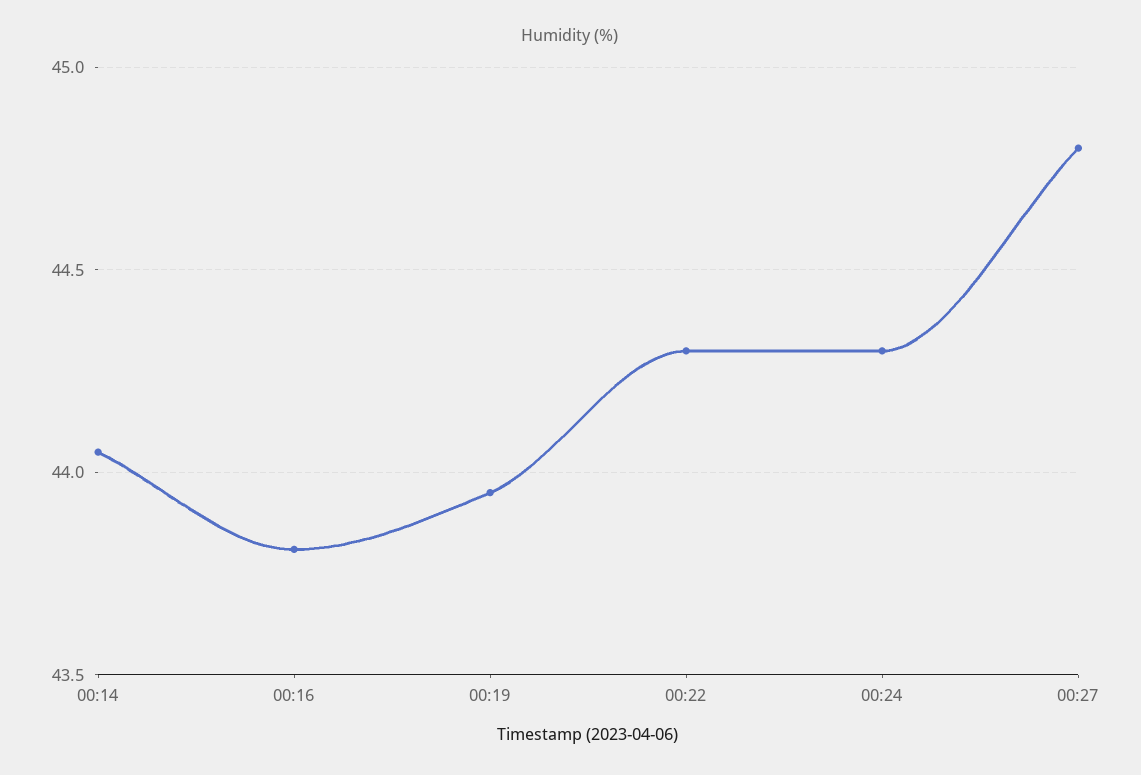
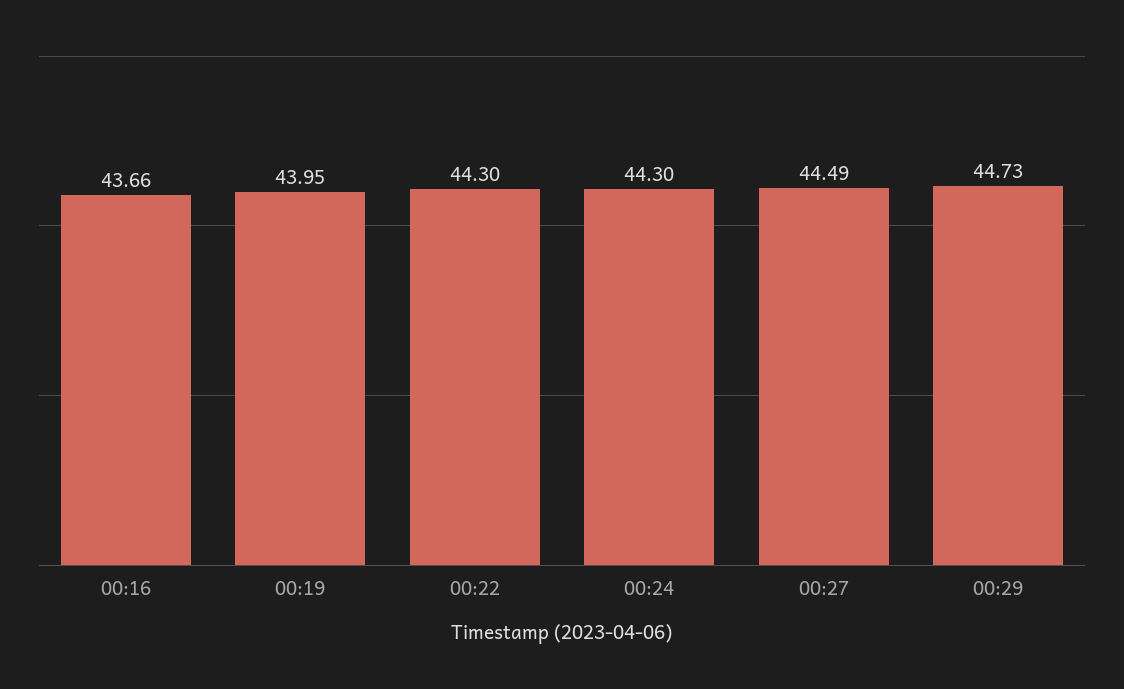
00:14: 44.05 -> none
00:16: 43.8 -> 43.66
00:27: 44.8 -> 44.49
00:29: none -> 44.73

